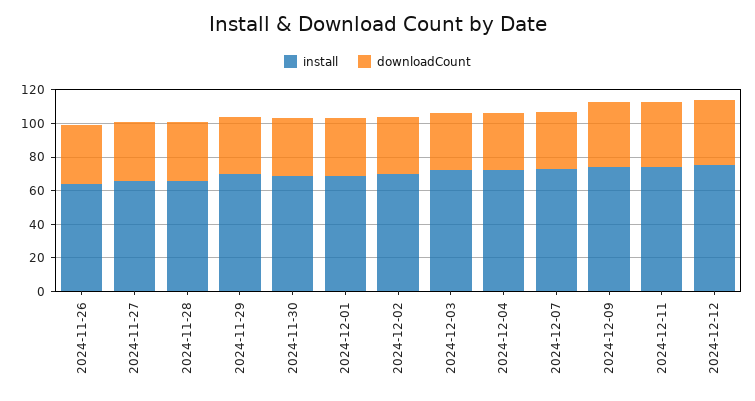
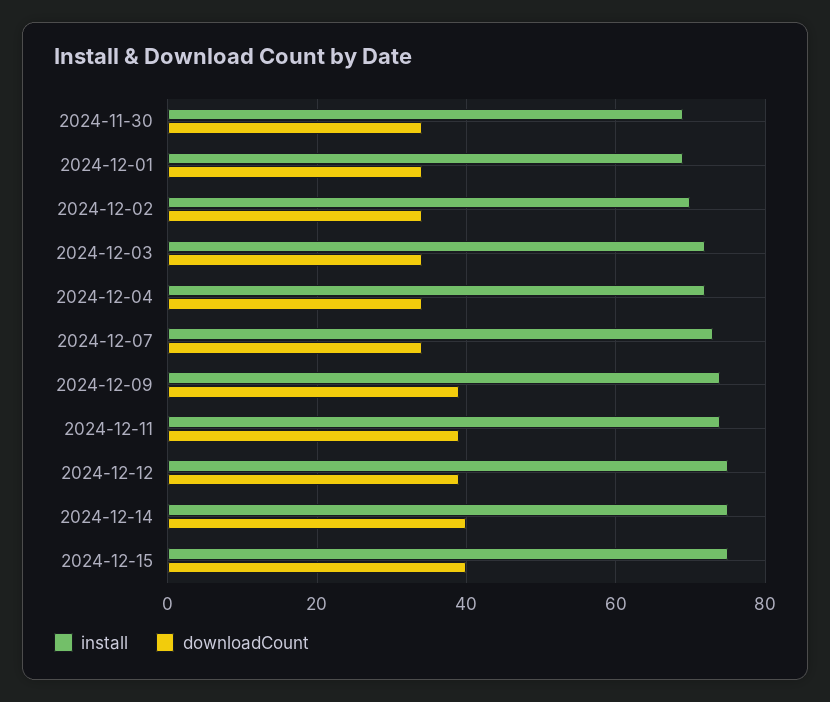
install, 2024-11-26: 65 -> none
downloadCount, 2024-11-26: 35 -> none
install, 2024-11-27: 65 -> none
downloadCount, 2024-11-27: 35 -> none
install, 2024-11-28: 65 -> none
downloadCount, 2024-11-28: 35 -> none
install, 2024-11-29: 70 -> none
downloadCount, 2024-11-29: 35 -> none
install, 2024-12-14: none -> 75
downloadCount, 2024-12-14: none -> 40
install, 2024-12-15: none -> 75
downloadCount, 2024-12-15: none -> 40

